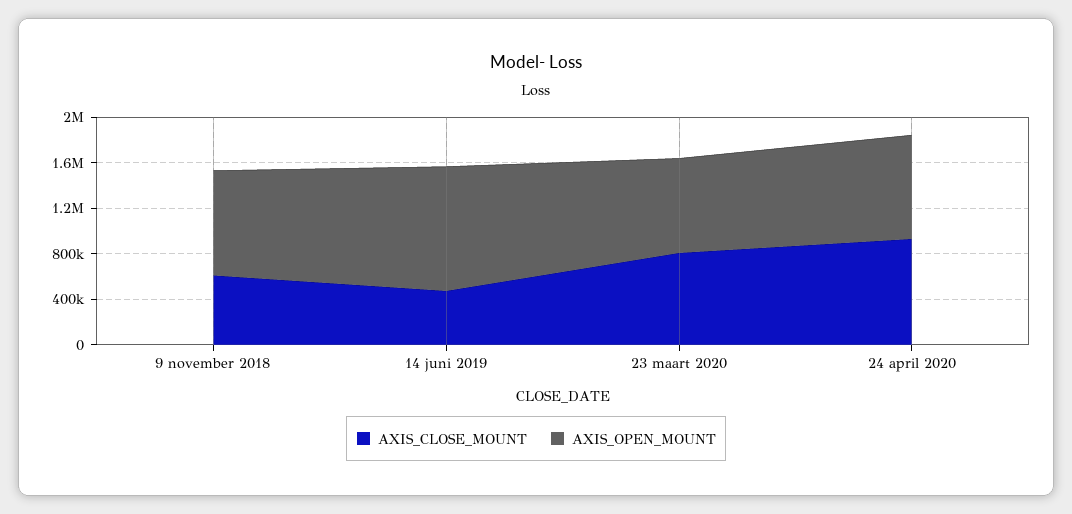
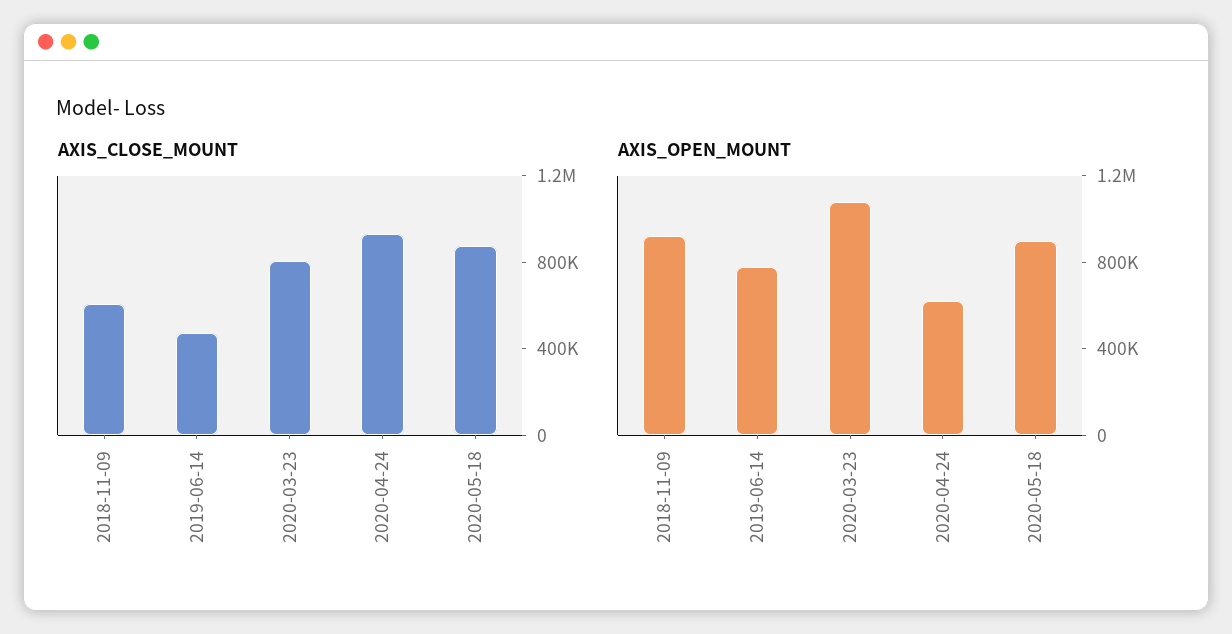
AXIS_OPEN_MOUNT, 14 juni 2019: 1100000 -> 800000
AXIS_OPEN_MOUNT, 23 maart 2020: 800000 -> 1100000
AXIS_OPEN_MOUNT, 24 april 2020: 900000 -> 600000
AXIS_CLOSE_MOUNT, 2020-05-18: none -> 900000
AXIS_OPEN_MOUNT, 2020-05-18: none -> 900000

